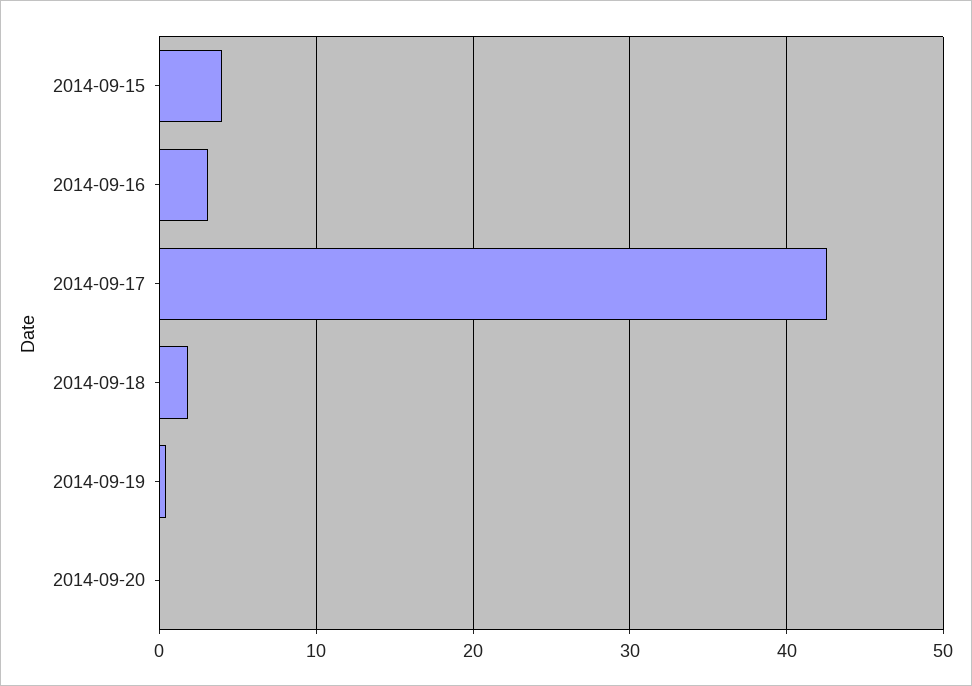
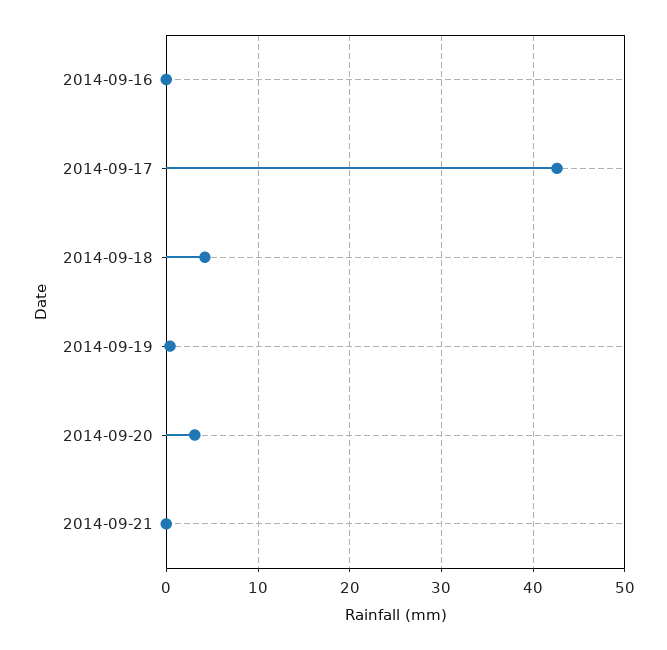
2014-09-15: 4 -> none
2014-09-16: 3 -> 0
2014-09-18: 2 -> 4
2014-09-20: 0 -> 3
2014-09-21: none -> 0

